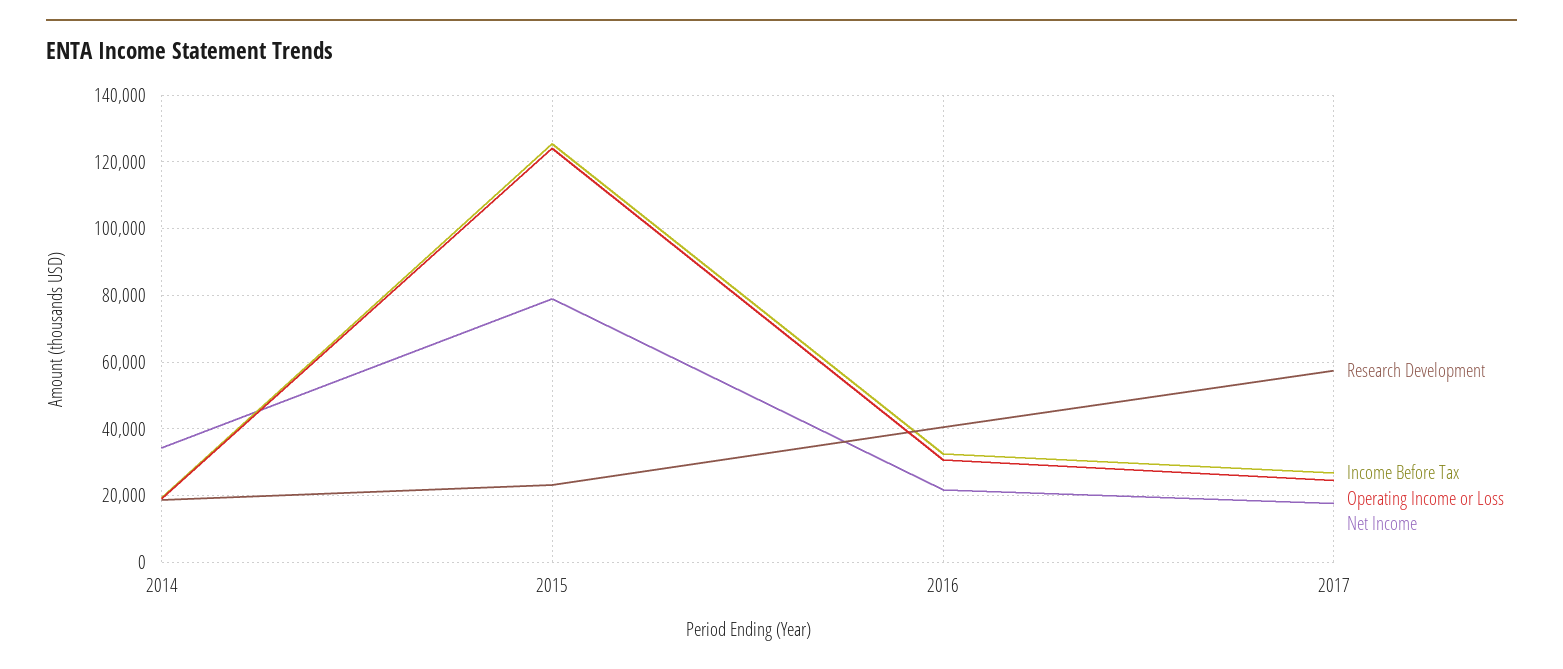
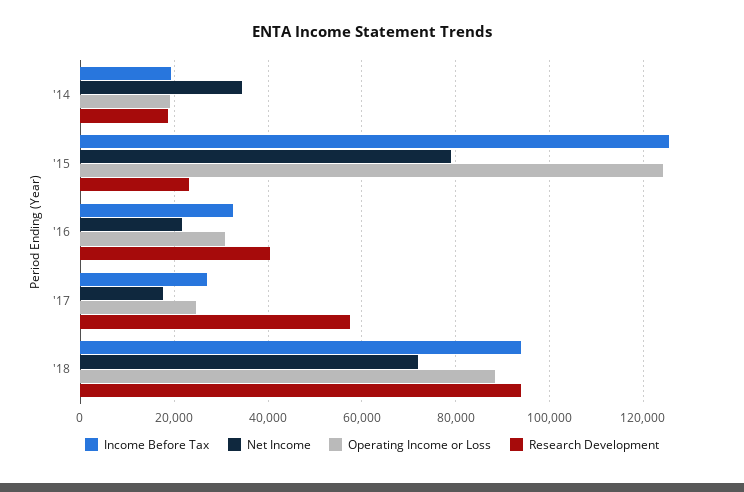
Income Before Tax, '18: none -> 94000
Net Income, '18: none -> 72000
Operating Income or Loss, '18: none -> 88000
Research Development, '18: none -> 94000

